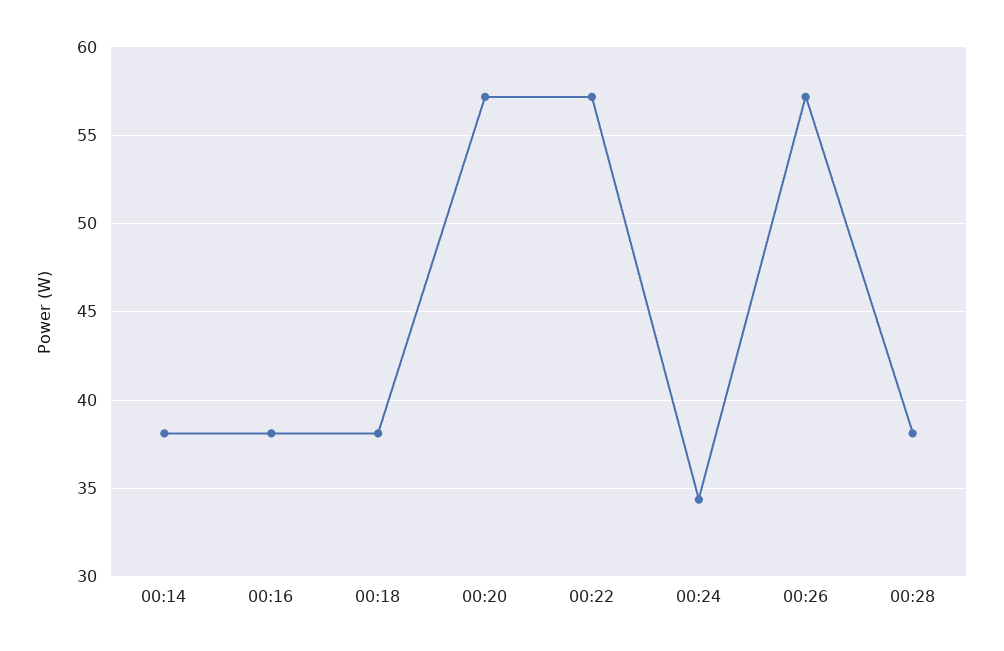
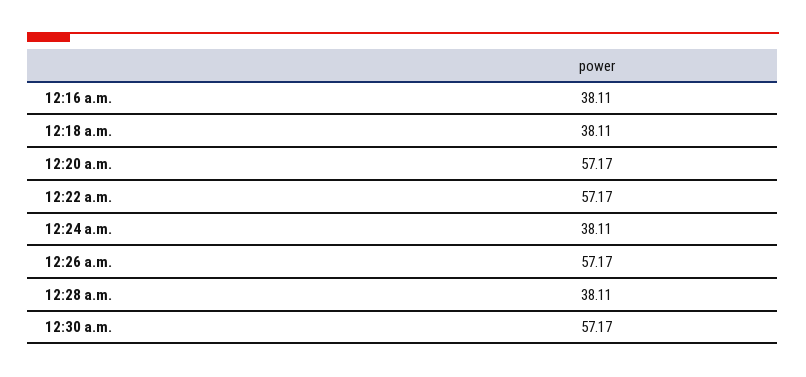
00:14: 38 -> none
00:24: 34.5 -> 38.11
12:30 a.m.: none -> 57.17

